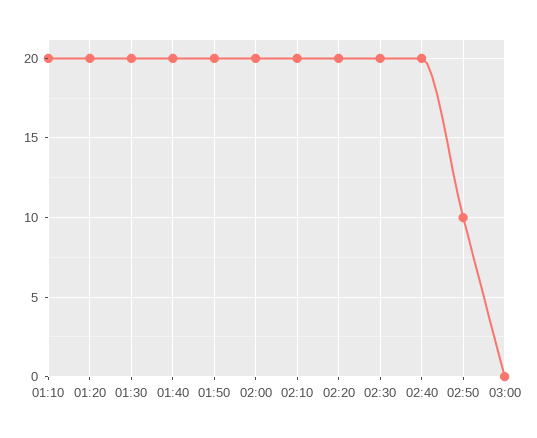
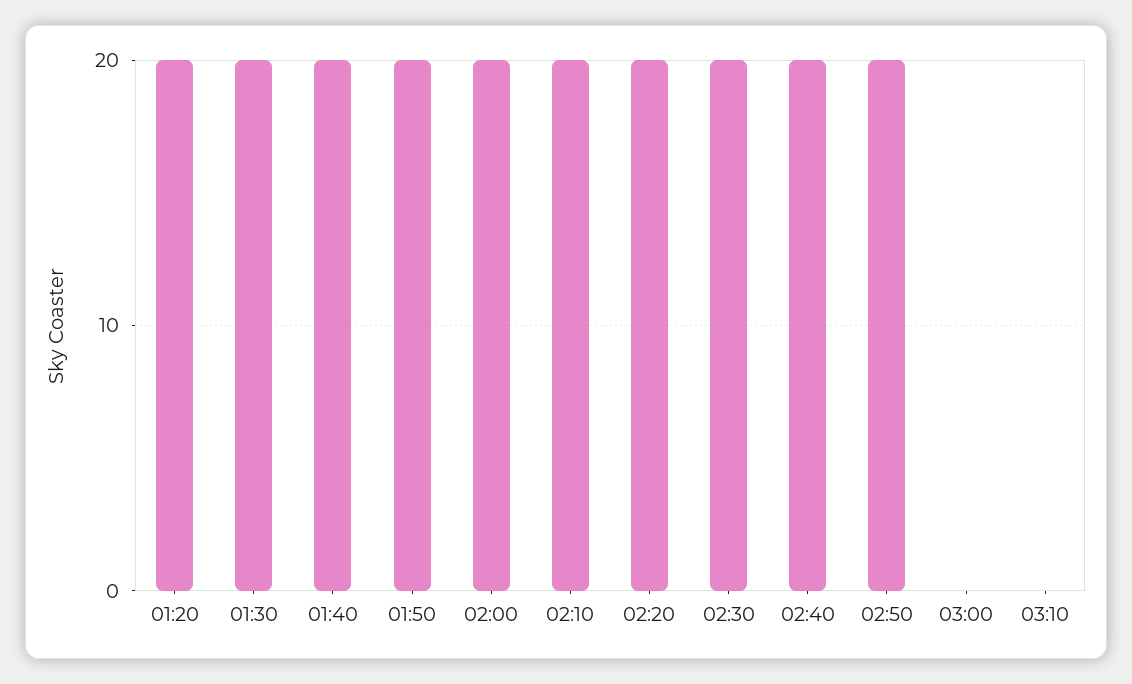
01:10: 20 -> none
02:50: 10 -> 20
03:10: none -> 0

